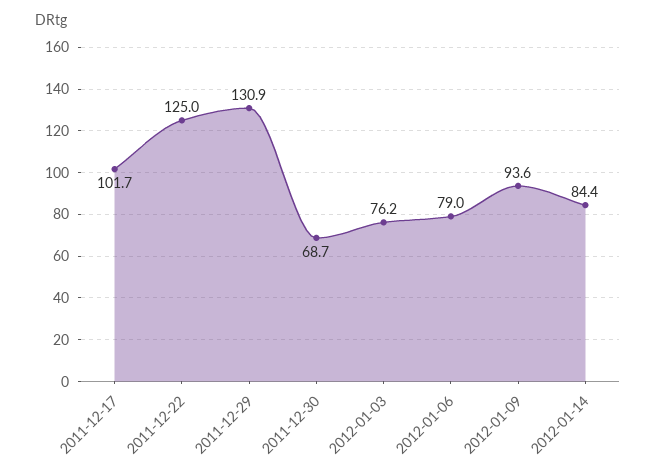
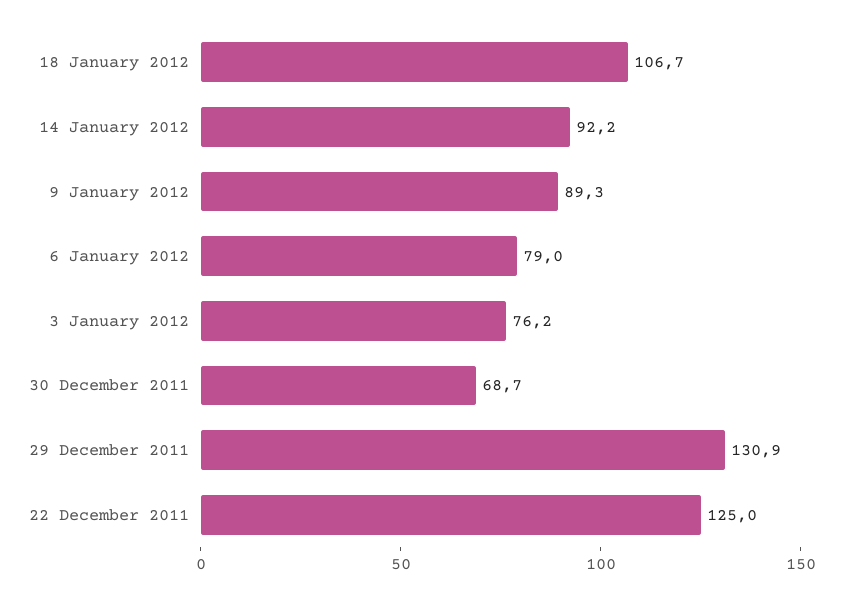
2011-12-17: 101.7 -> none
2012-01-09: 93.6 -> 89.3
2012-01-14: 84.4 -> 92.2
18 January 2012: none -> 106.7

